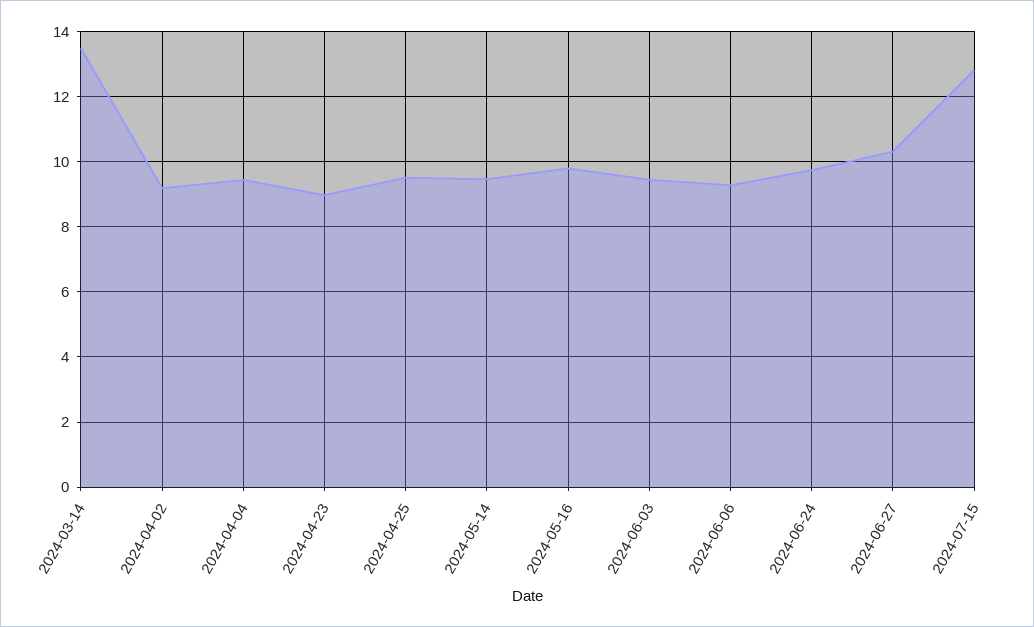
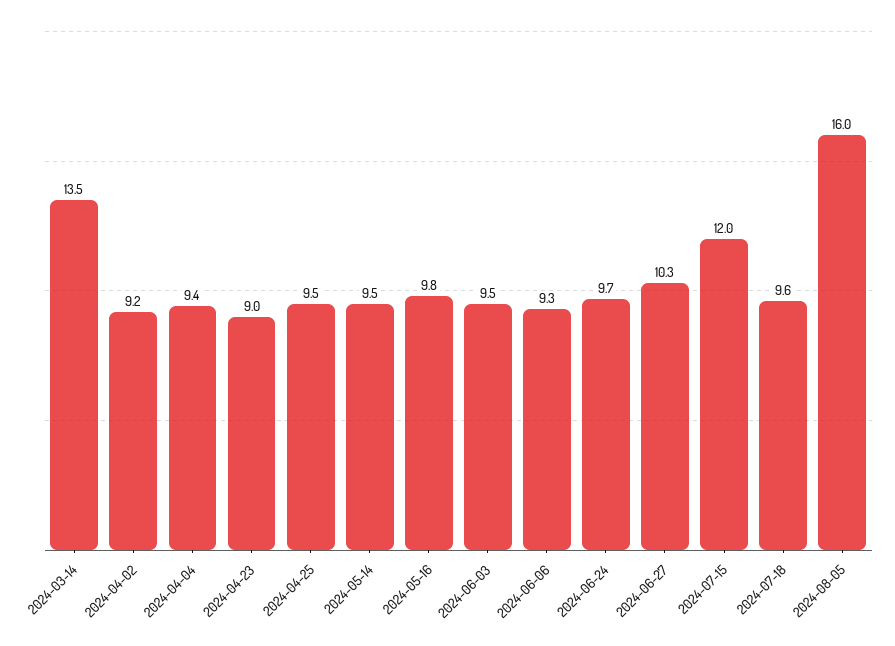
2024-07-15: 12.8 -> 12
2024-07-18: none -> 9.6
2024-08-05: none -> 16

